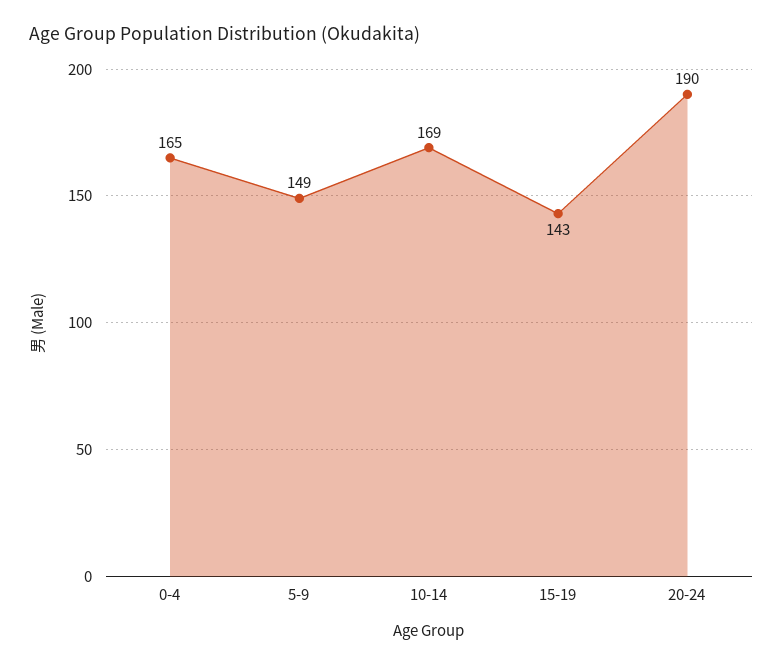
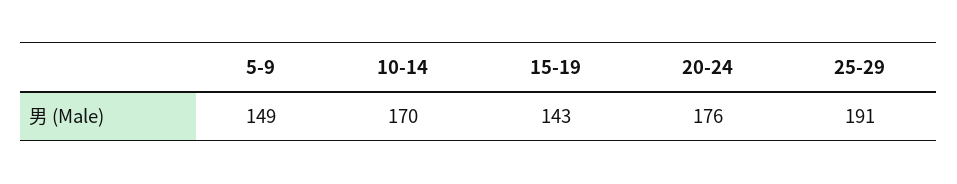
0-4: 165 -> none
10-14: 169 -> 170
20-24: 190 -> 176
25-29: none -> 191

